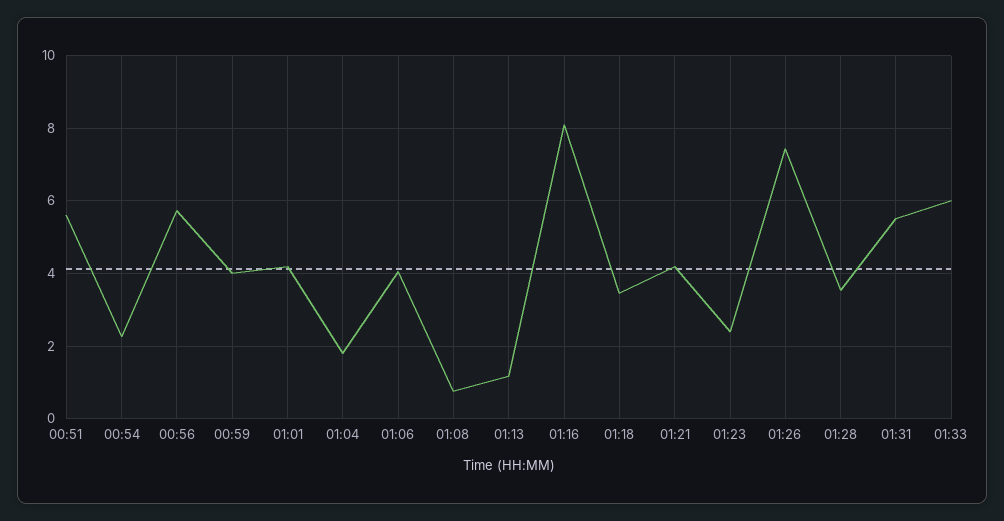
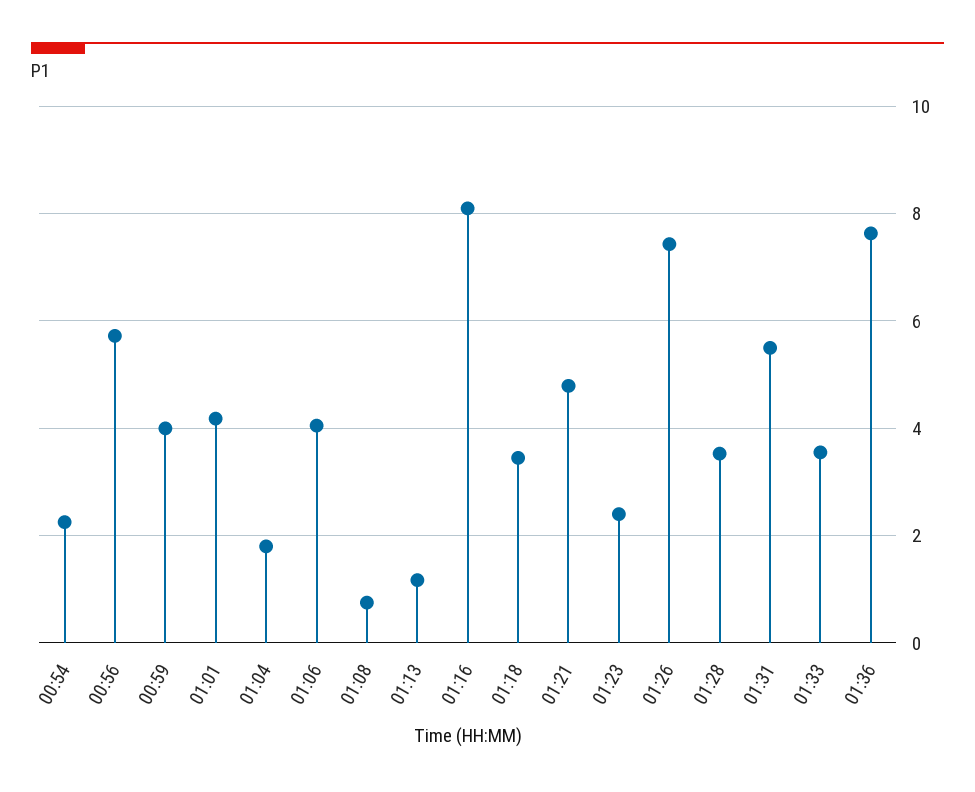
00:51: 5.6 -> none
01:21: 4.2 -> 4.8
01:33: 6 -> 3.6
01:36: none -> 7.6

